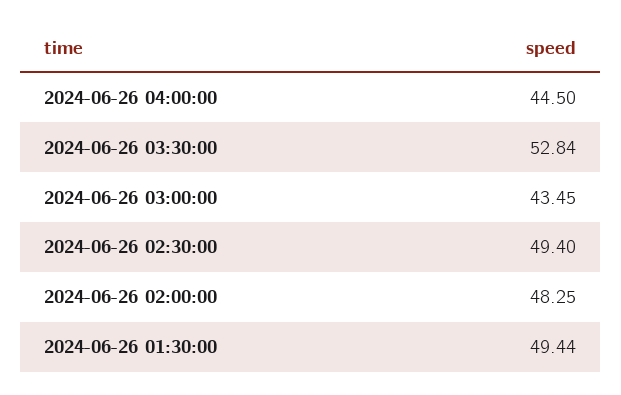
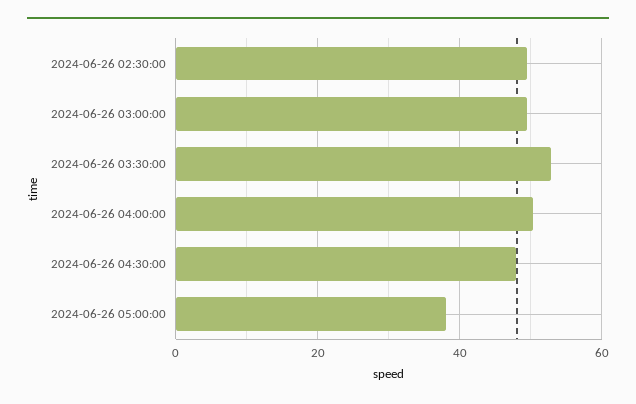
2024-06-26 04:00:00: 44.5 -> 50
2024-06-26 03:00:00: 43.45 -> 50
2024-06-26 02:00:00: 48.25 -> none
2024-06-26 01:30:00: 49.44 -> none
2024-06-26 04:30:00: none -> 48
2024-06-26 05:00:00: none -> 38

